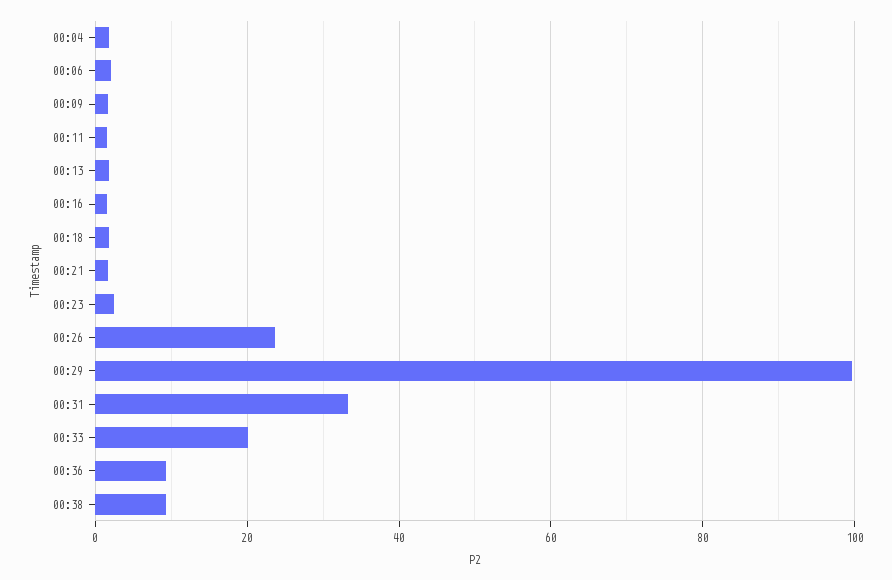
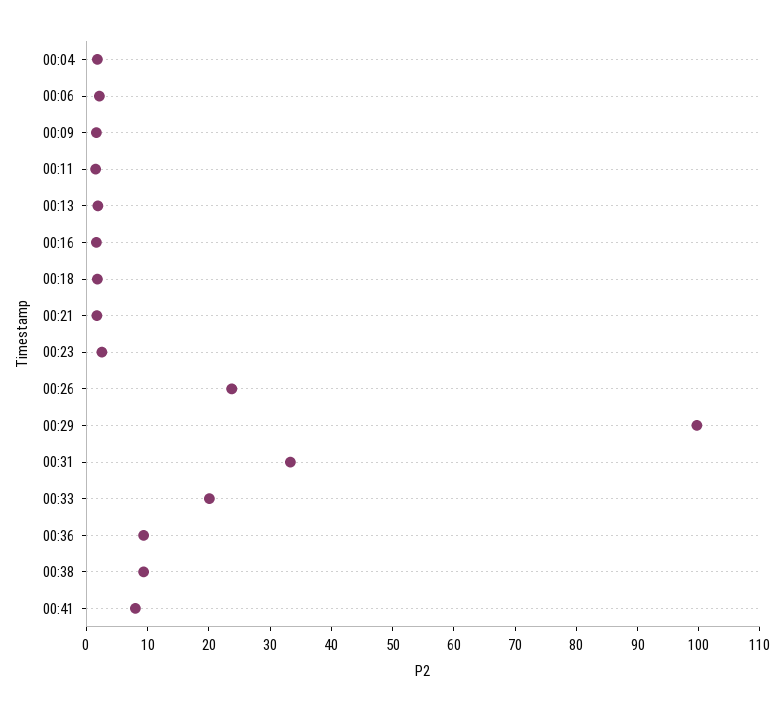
00:41: none -> 8

